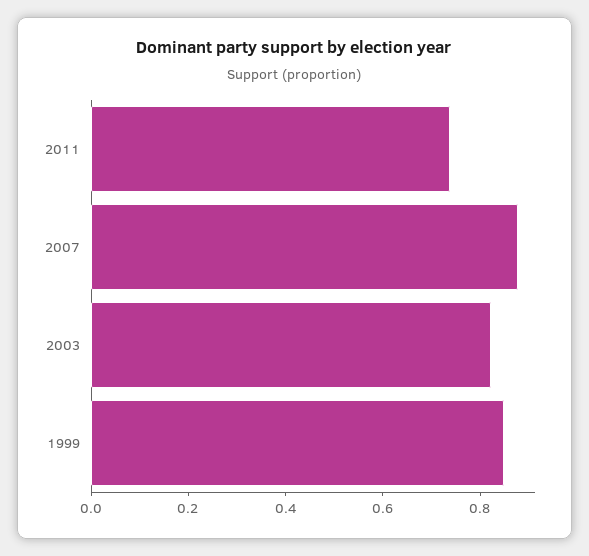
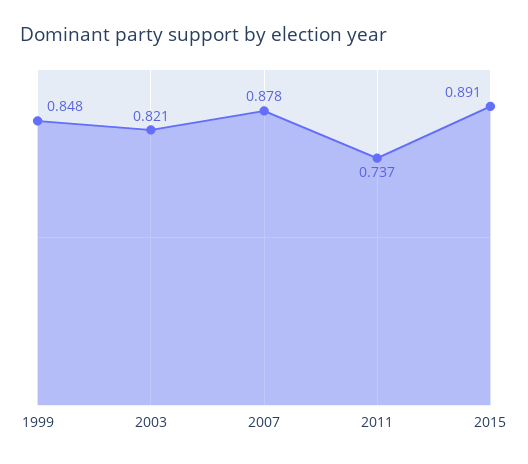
2015: none -> 0.891

